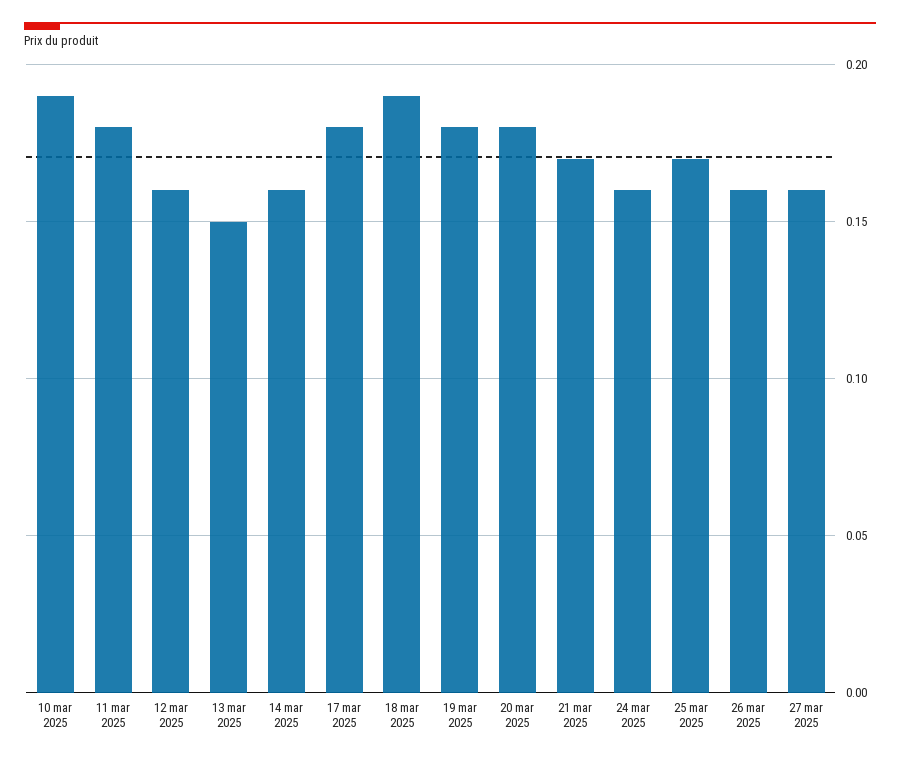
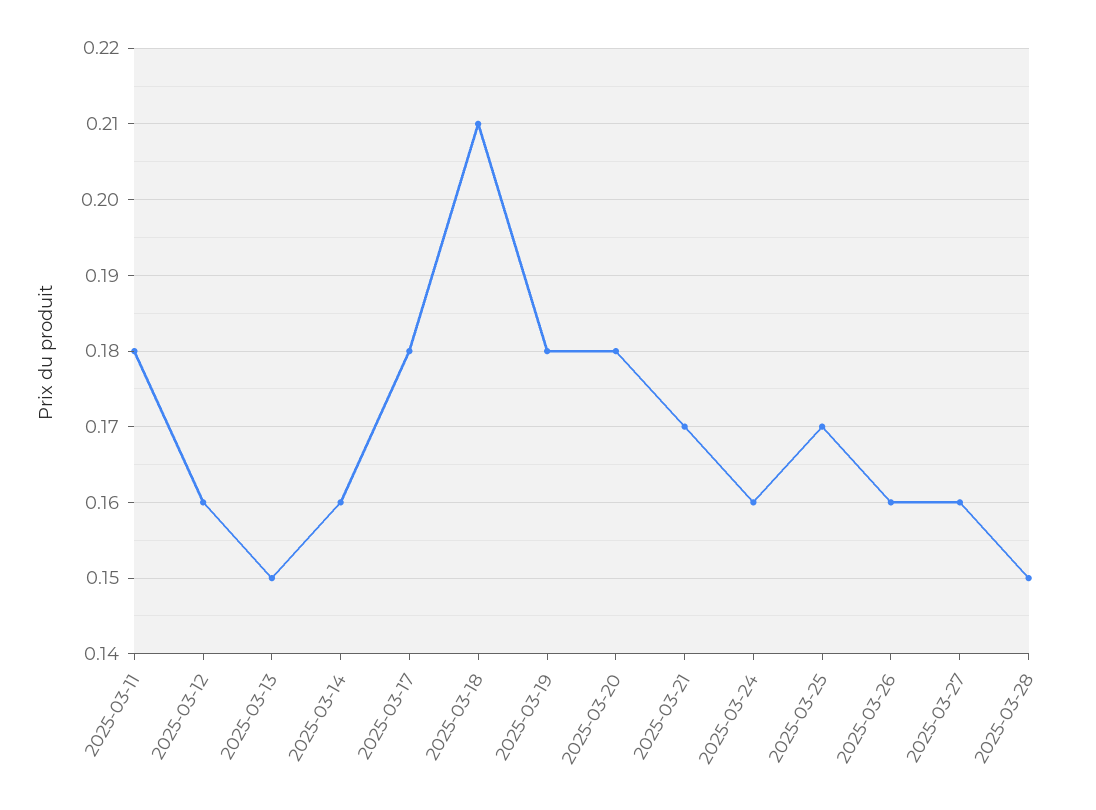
10 mar 2025: 0.19 -> none
18 mar 2025: 0.19 -> 0.21
2025-03-28: none -> 0.15

